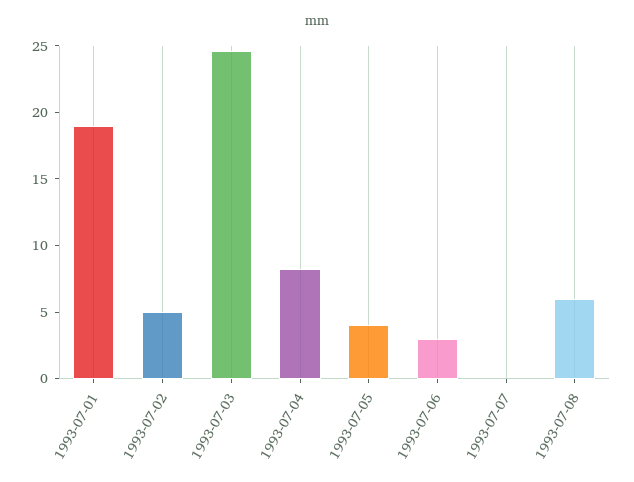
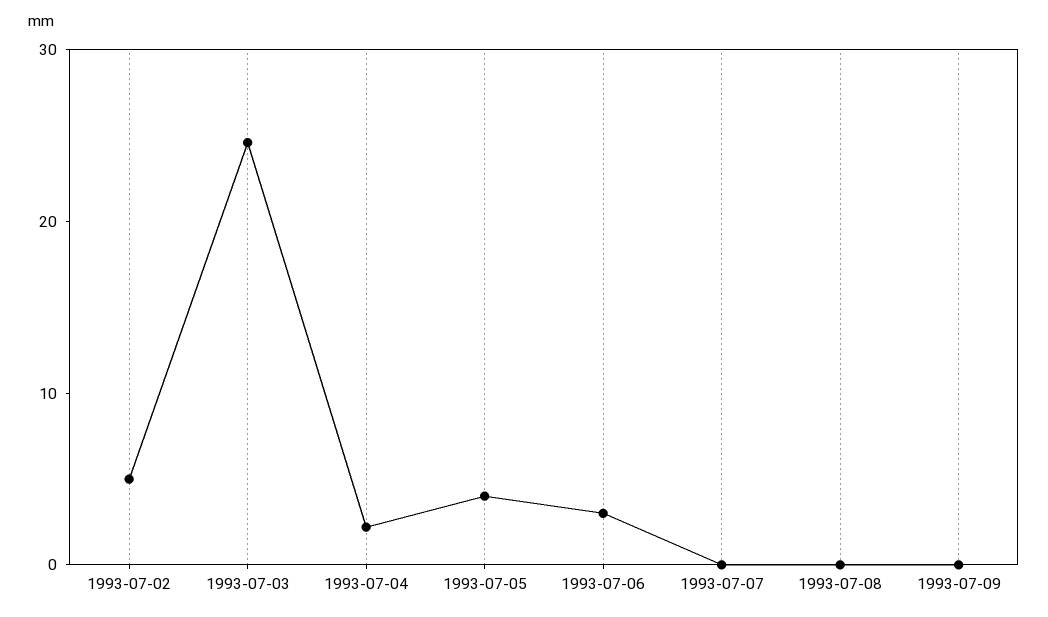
1993-07-01: 19 -> none
1993-07-04: 8 -> 2
1993-07-08: 6 -> 0
1993-07-09: none -> 0

